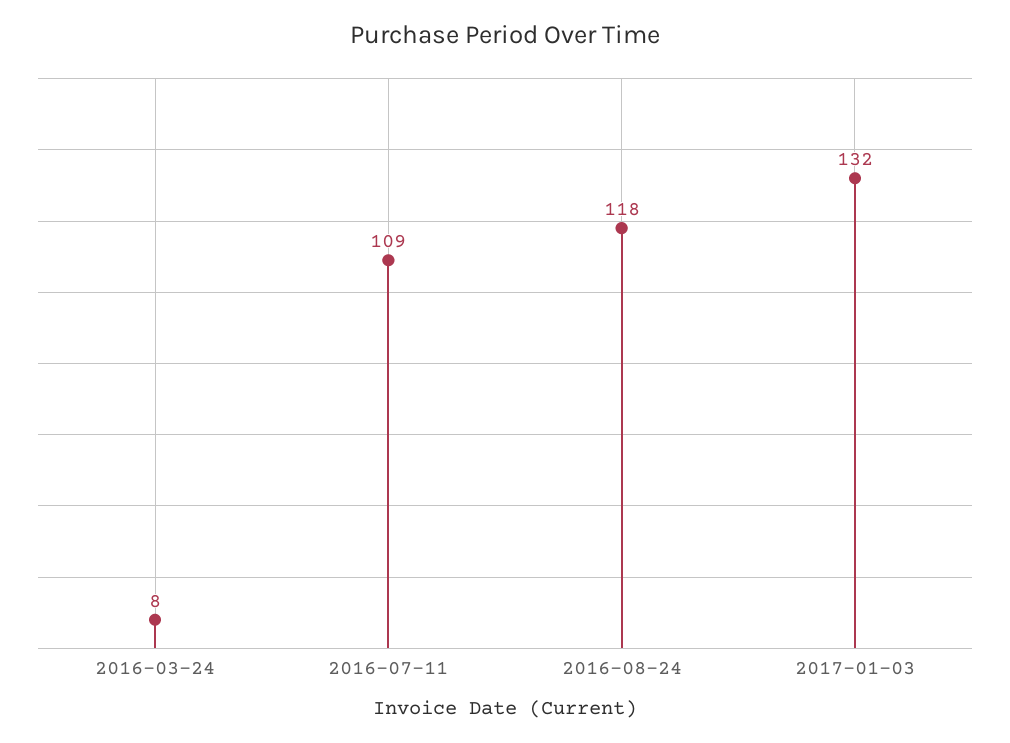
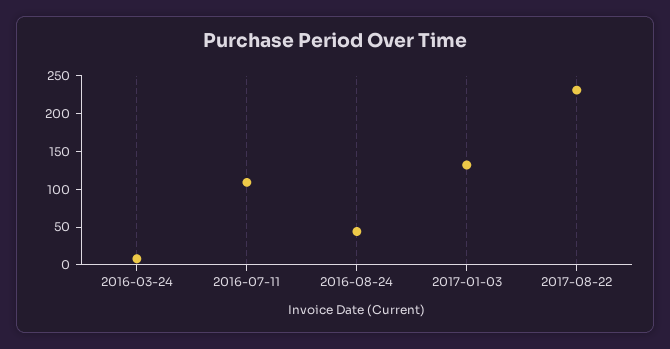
2016-08-24: 118 -> 50
2017-08-22: none -> 225

